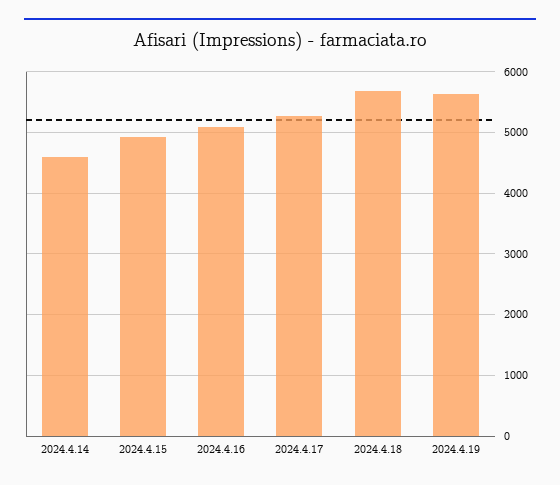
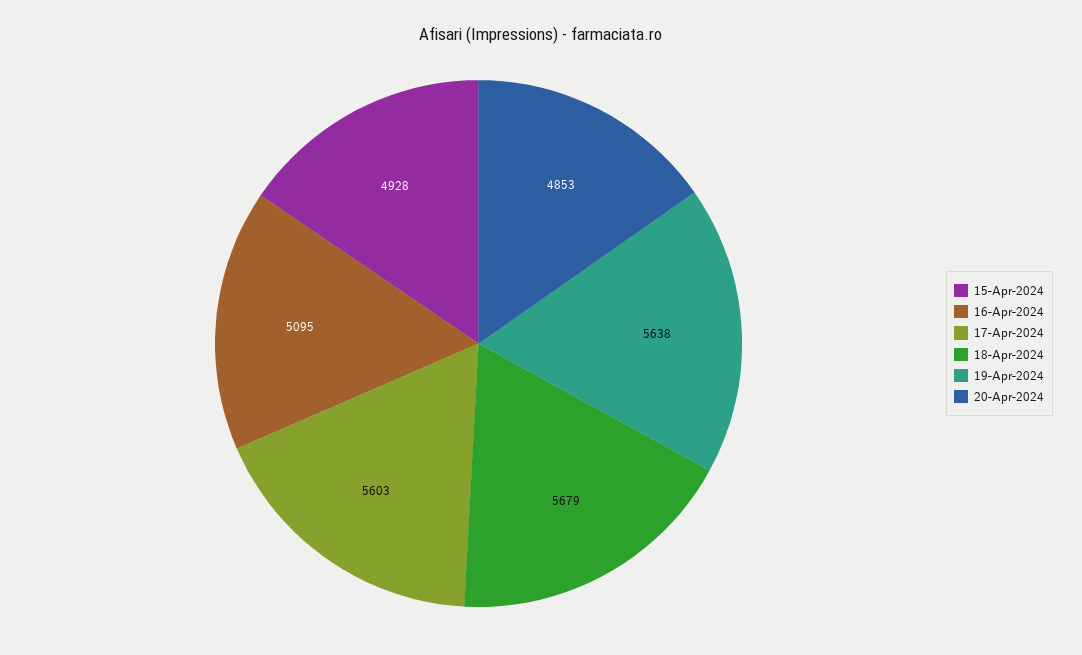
2024.4.14: 4600 -> none
2024.4.17: 5300 -> 5603
20-Apr-2024: none -> 4853

